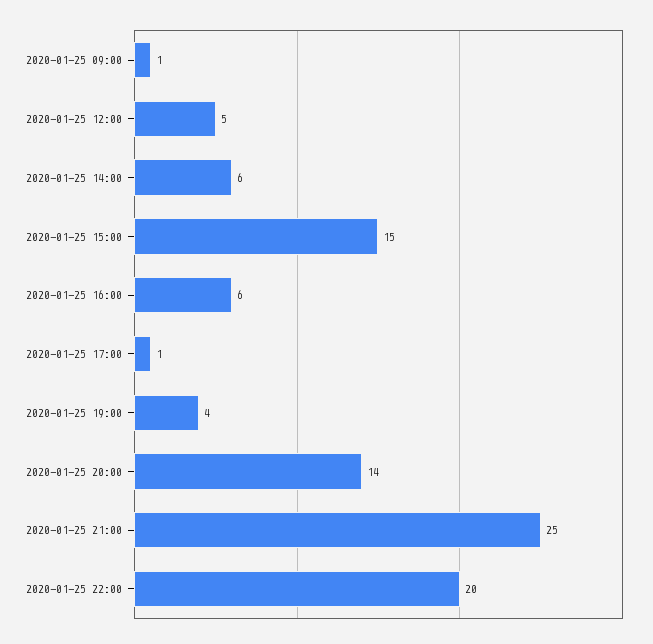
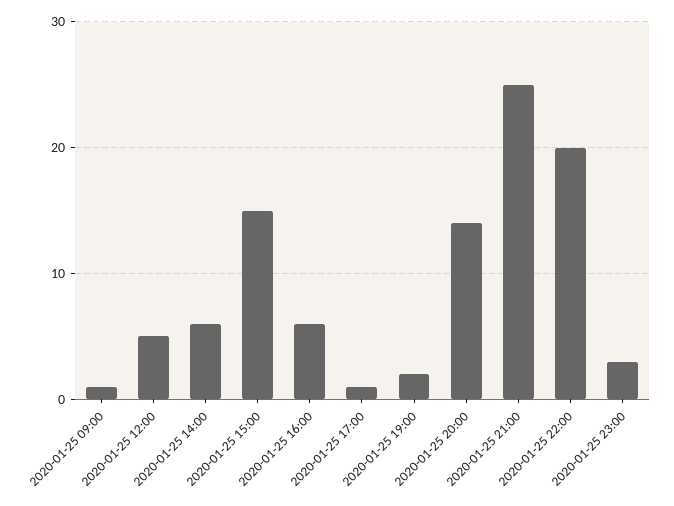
2020-01-25 19:00: 4 -> 2
2020-01-25 23:00: none -> 3

